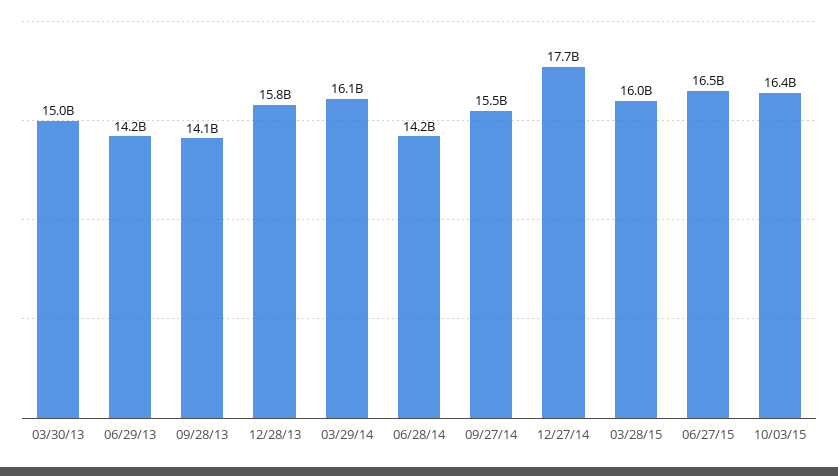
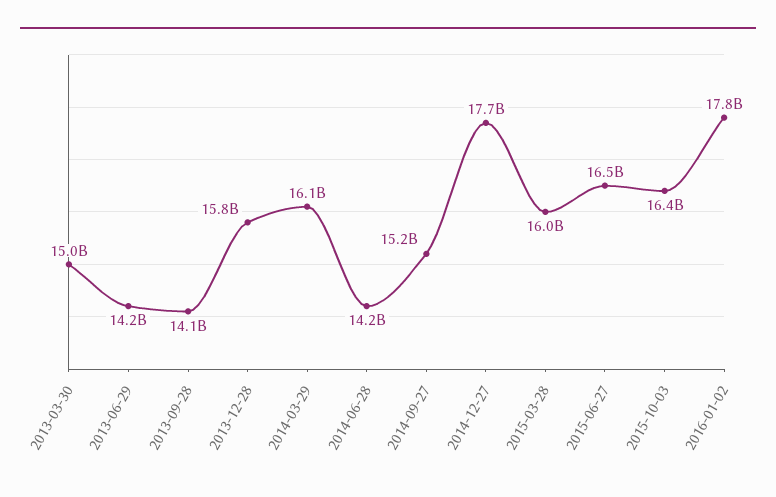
09/27/14: 15500000000 -> 15200000000
2016-01-02: none -> 17800000000

